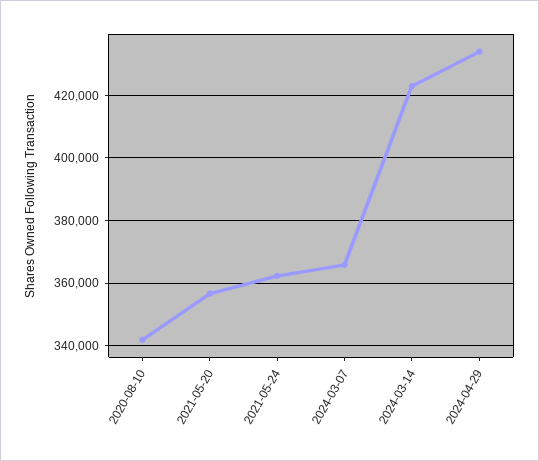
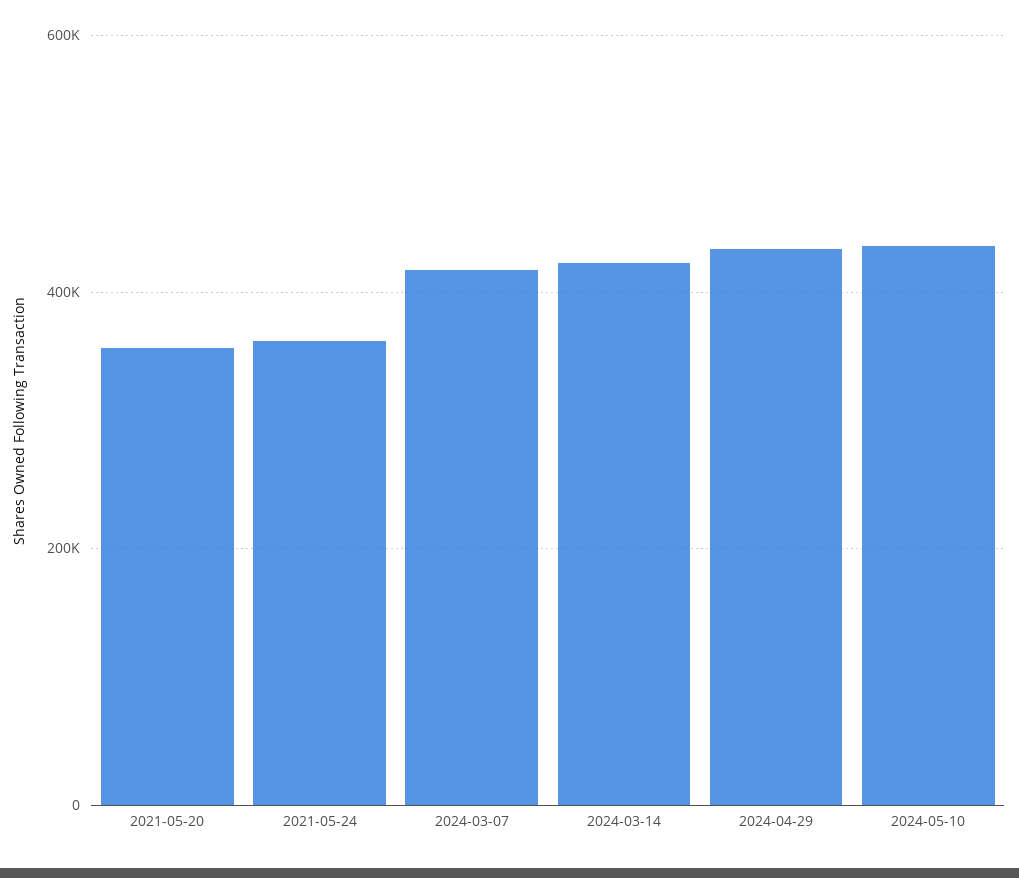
2020-08-10: 342000 -> none
2024-03-07: 366000 -> 420000
2024-05-10: none -> 440000

